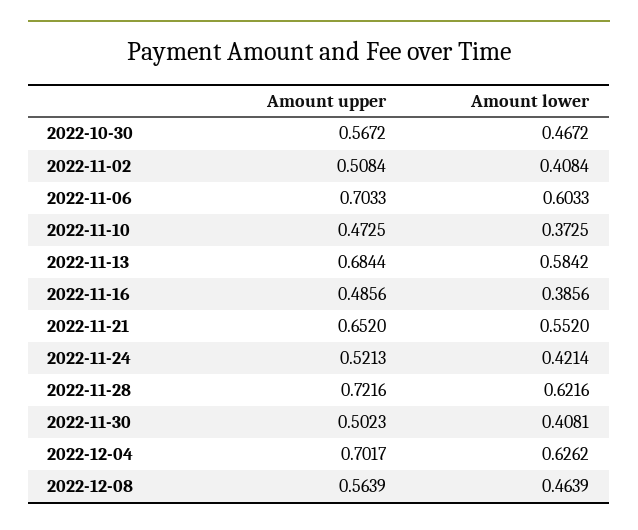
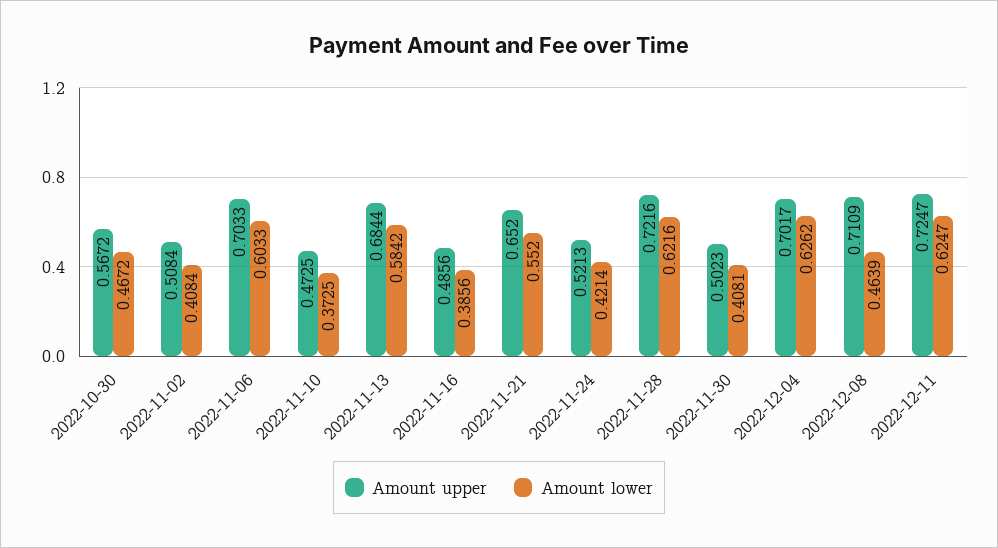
Amount upper, 2022-12-08: 0.5639 -> 0.7109
Amount upper, 2022-12-11: none -> 0.7247
Amount lower, 2022-12-11: none -> 0.6247

